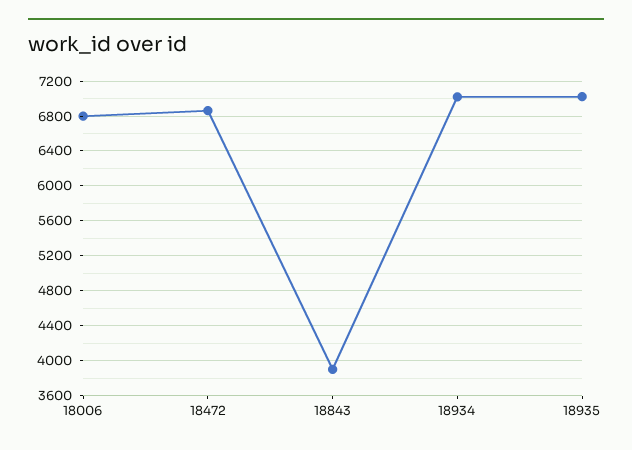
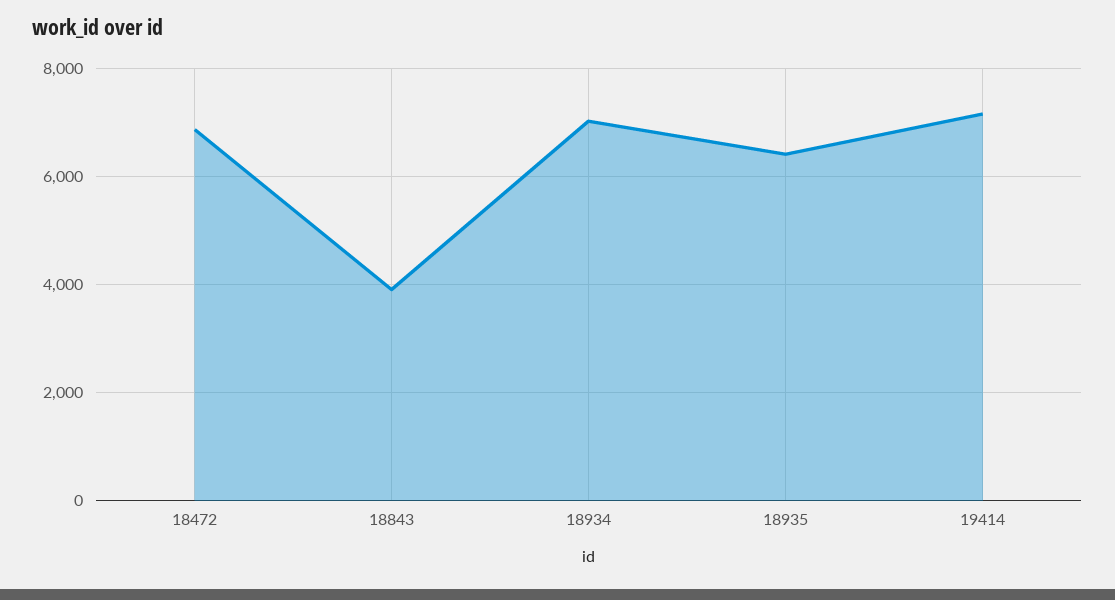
18006: 6800 -> none
18935: 7000 -> 6400
19414: none -> 7200

